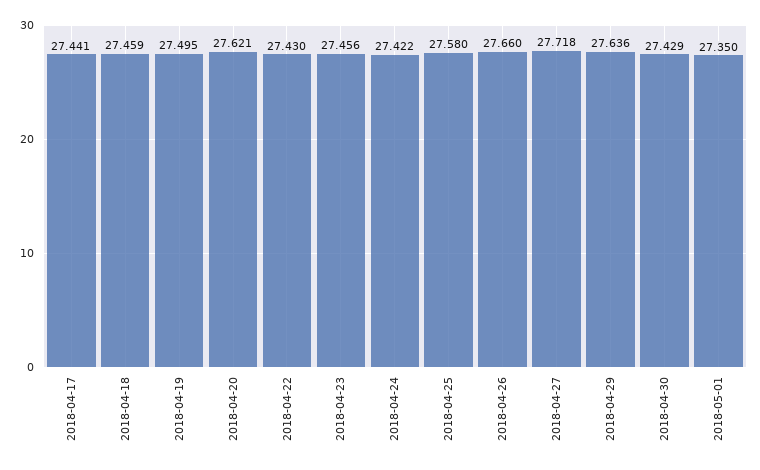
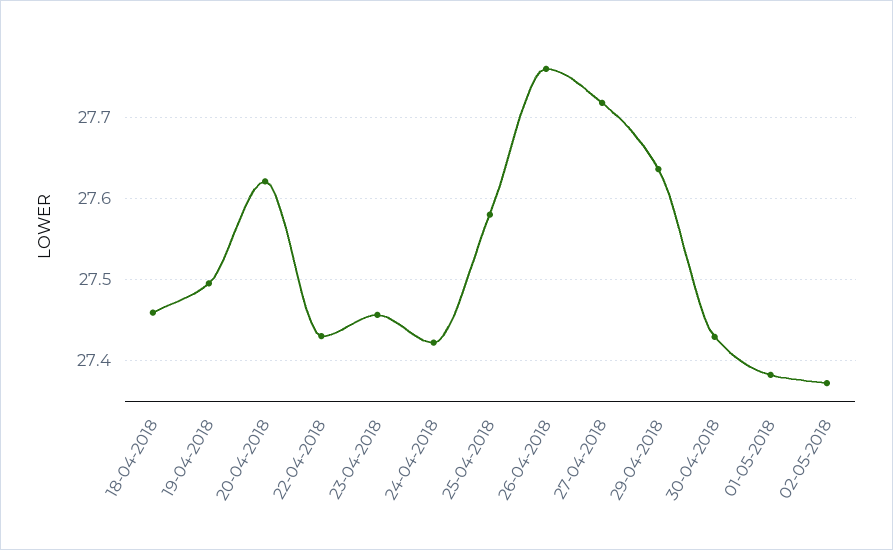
2018-04-17: 27.441 -> none
2018-04-26: 27.66 -> 27.76
2018-05-01: 27.35 -> 27.38
02-05-2018: none -> 27.37

